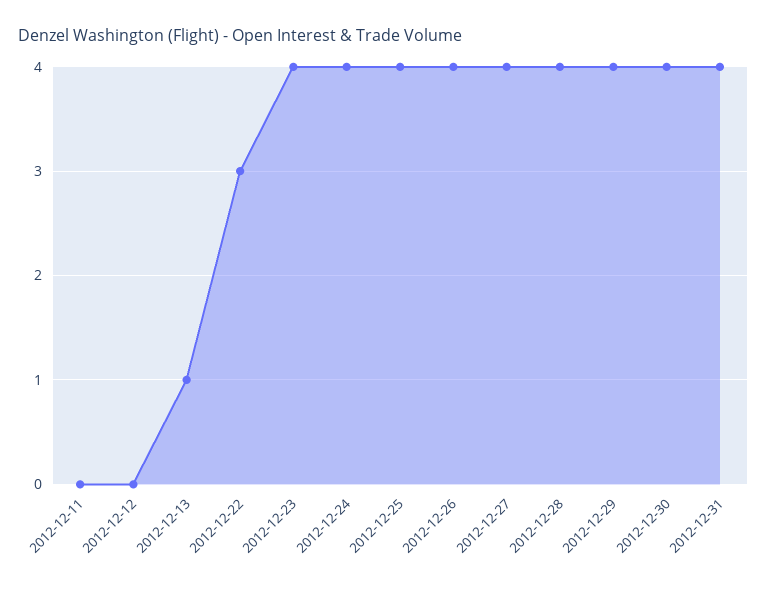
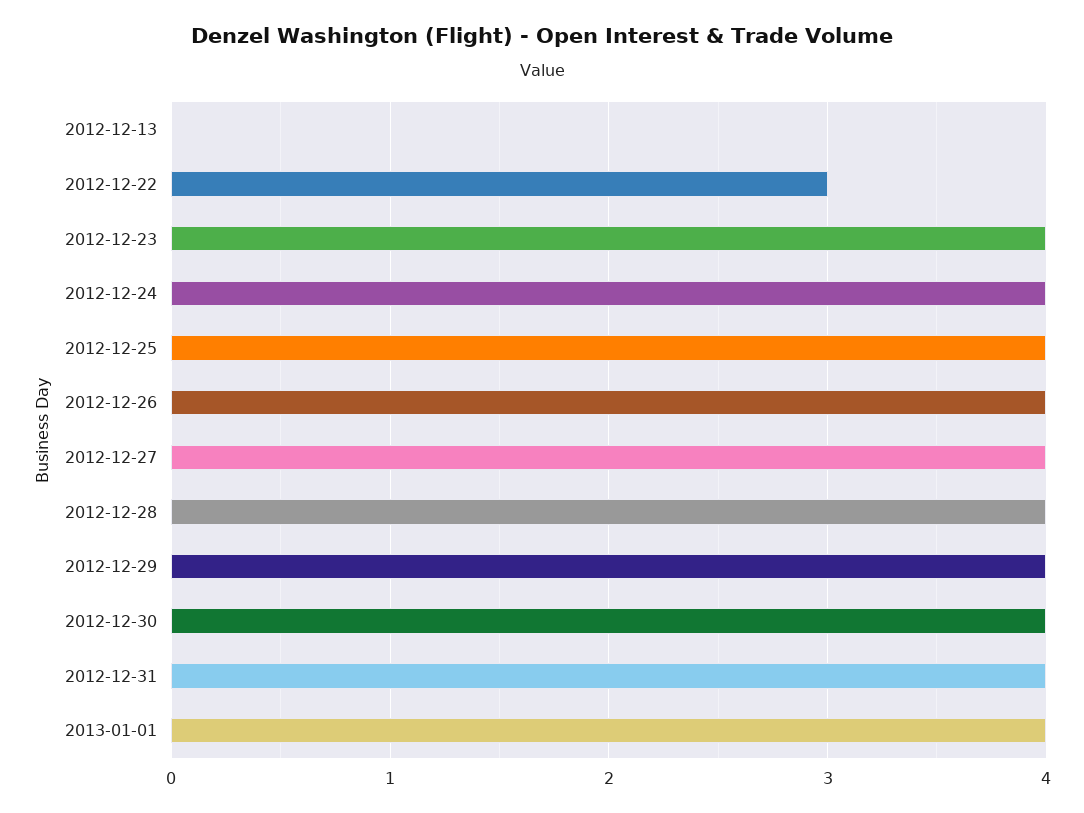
2012-12-11: 0 -> none
2012-12-12: 0 -> none
2012-12-13: 1 -> 0
2013-01-01: none -> 4

